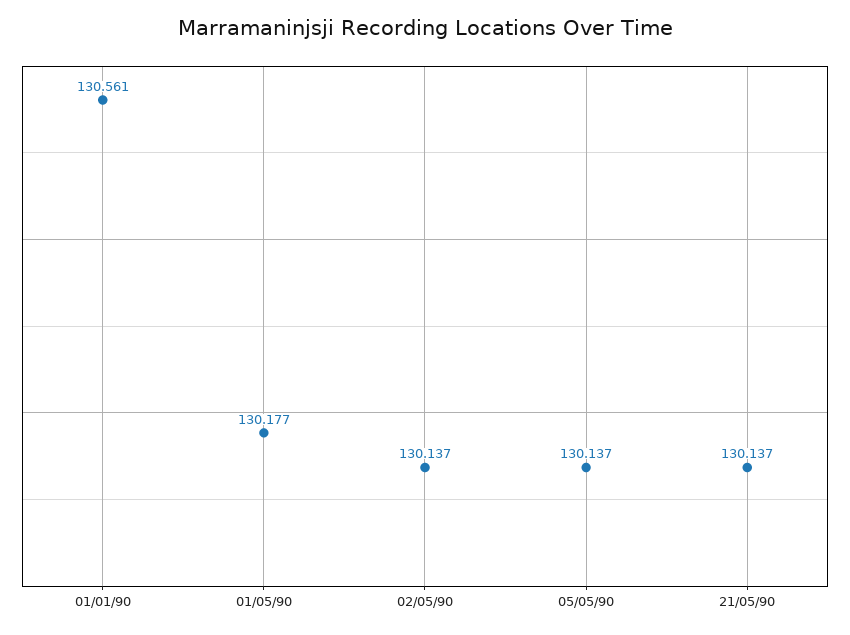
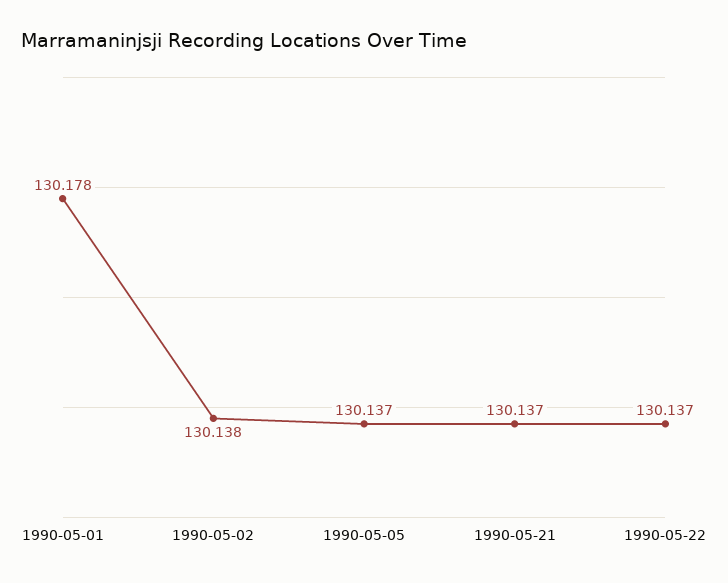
01/01/90: 130.561 -> none
01/05/90: 130.177 -> 130.178
02/05/90: 130.137 -> 130.138
1990-05-22: none -> 130.137

